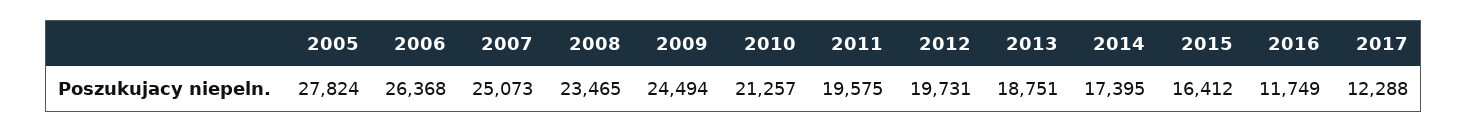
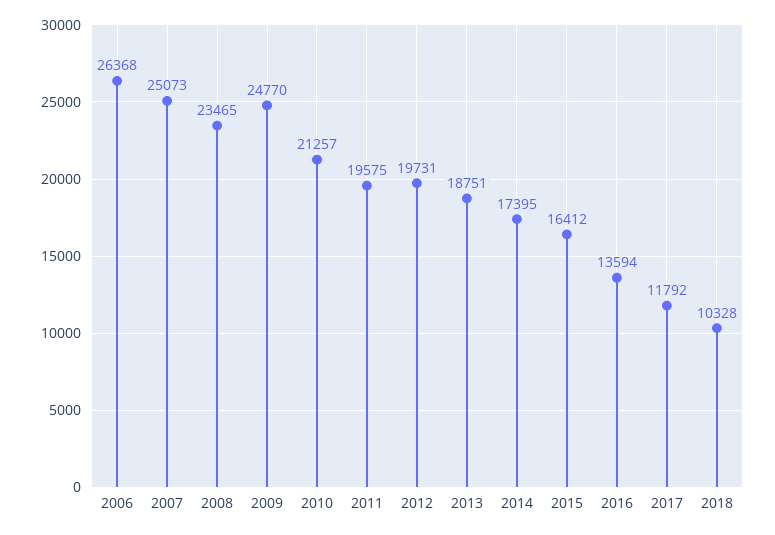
2005: 27824 -> none
2009: 24494 -> 24770
2016: 11749 -> 13594
2017: 12288 -> 11792
2018: none -> 10328

